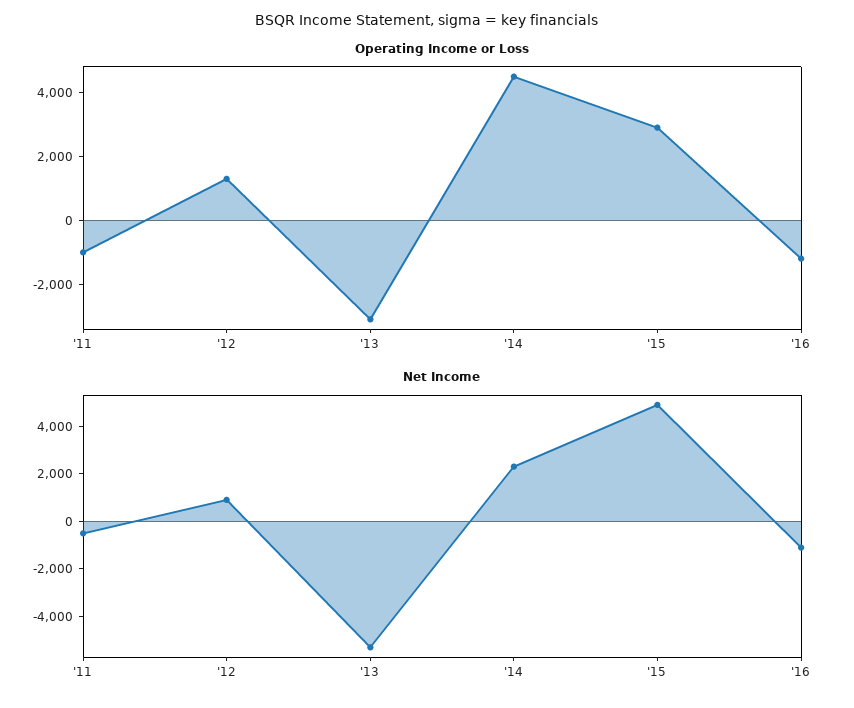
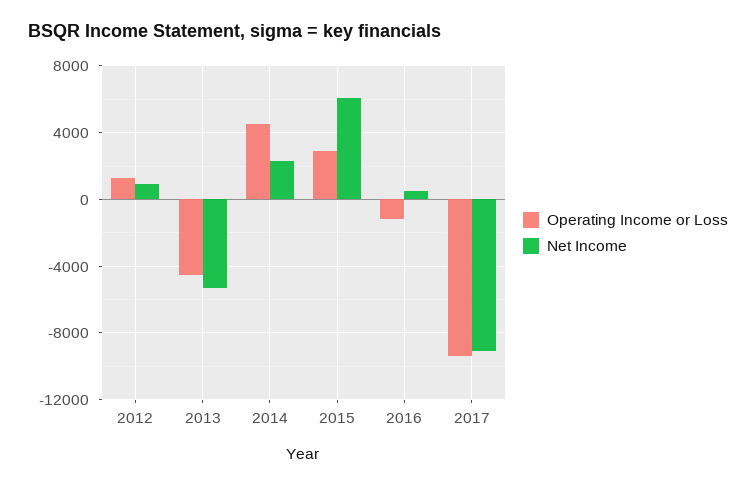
Operating Income or Loss, '11: -1000 -> none
Operating Income or Loss, '13: -3000 -> -4500
Net Income, '11: -500 -> none
Net Income, '15: 5000 -> 6000
Net Income, '16: -1000 -> 500
Operating Income or Loss, 2017: none -> -9500
Net Income, 2017: none -> -9000

